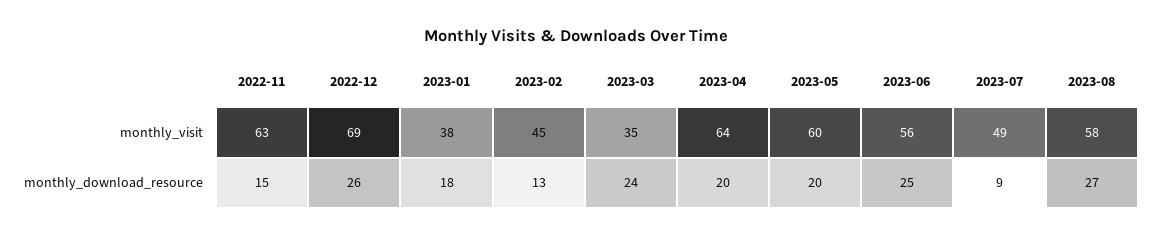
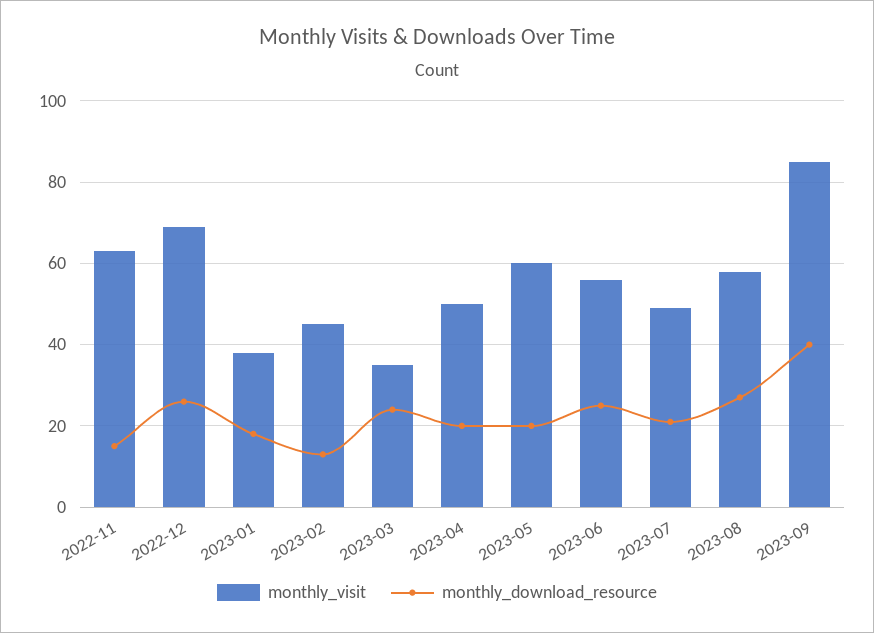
monthly_visit, 2023-04: 64 -> 50
monthly_download_resource, 2023-07: 9 -> 20
monthly_visit, 2023-09: none -> 85
monthly_download_resource, 2023-09: none -> 40

